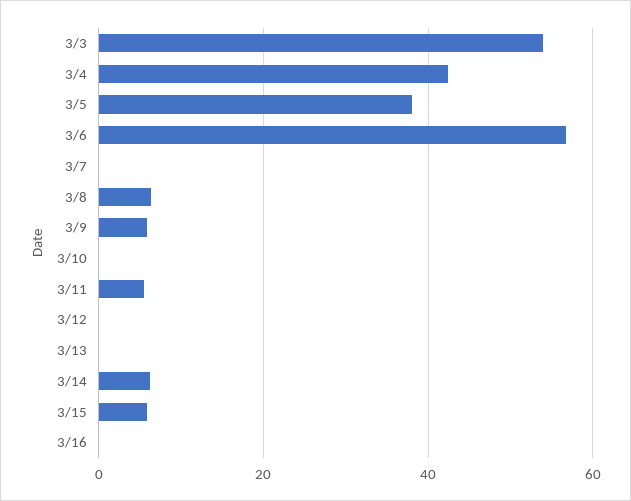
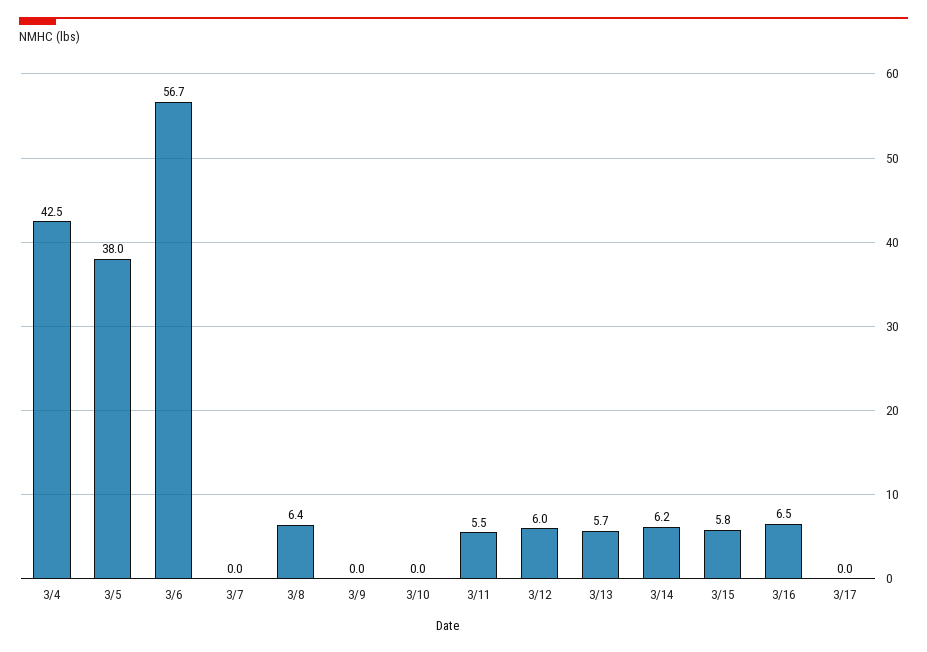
3/3: 54 -> none
3/9: 6 -> 0
3/12: 0 -> 6
3/13: 0 -> 5.7
3/16: 0 -> 6.5
3/17: none -> 0

